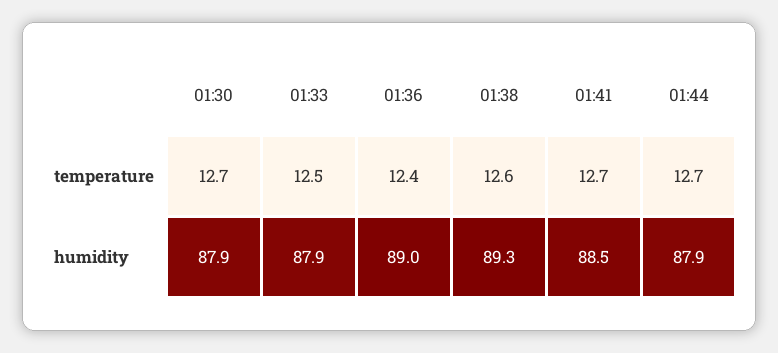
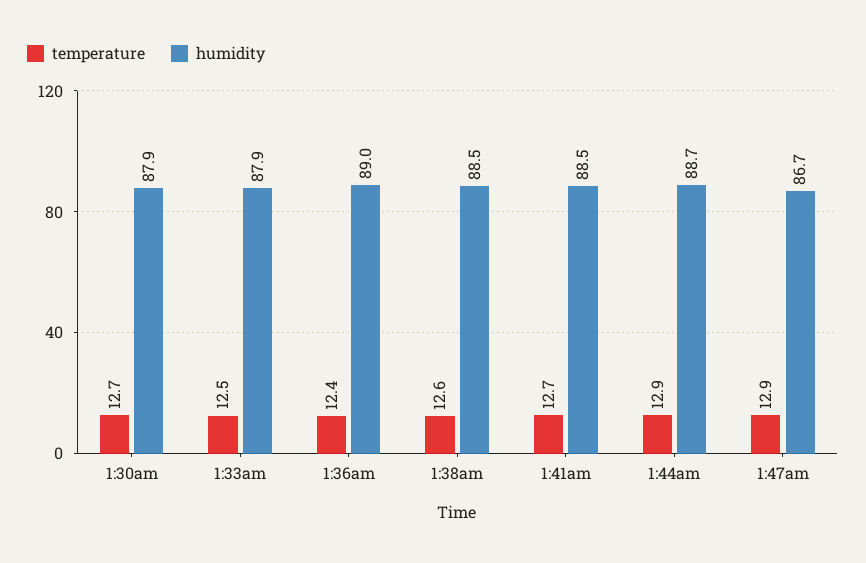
temperature, 01:44: 12.7 -> 12.9
humidity, 01:38: 89.3 -> 88.5
humidity, 01:44: 87.9 -> 88.7
temperature, 1:47am: none -> 12.9
humidity, 1:47am: none -> 86.7

